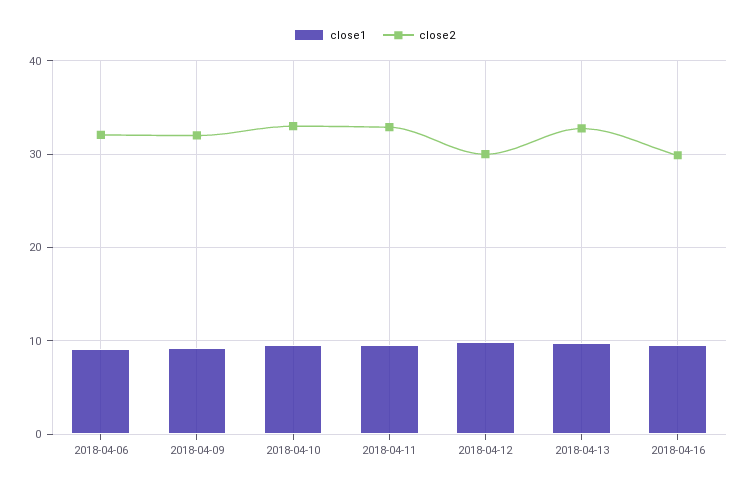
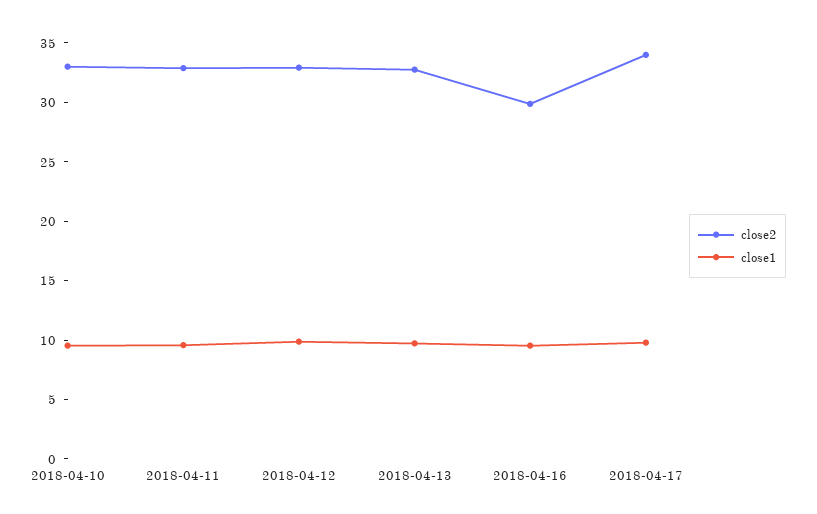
close1, 2018-04-06: 9 -> none
close2, 2018-04-06: 32 -> none
close1, 2018-04-09: 9 -> none
close2, 2018-04-09: 32 -> none
close2, 2018-04-12: 30 -> 33
close2, 2018-04-17: none -> 34
close1, 2018-04-17: none -> 10

